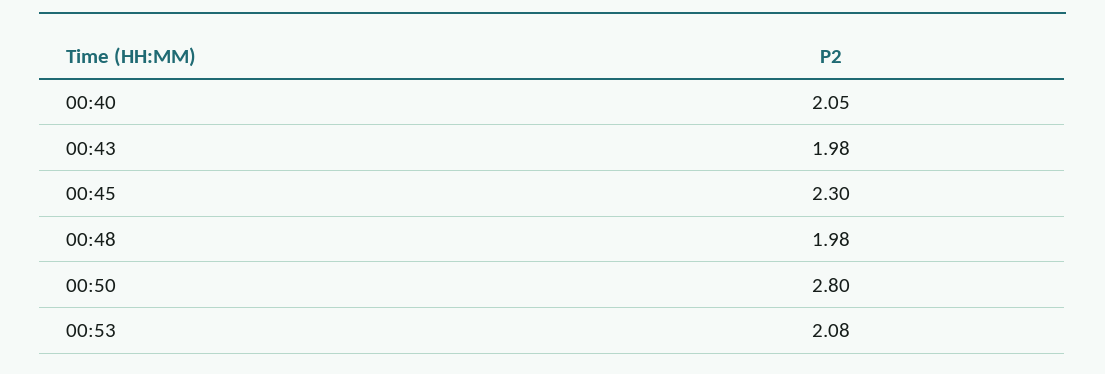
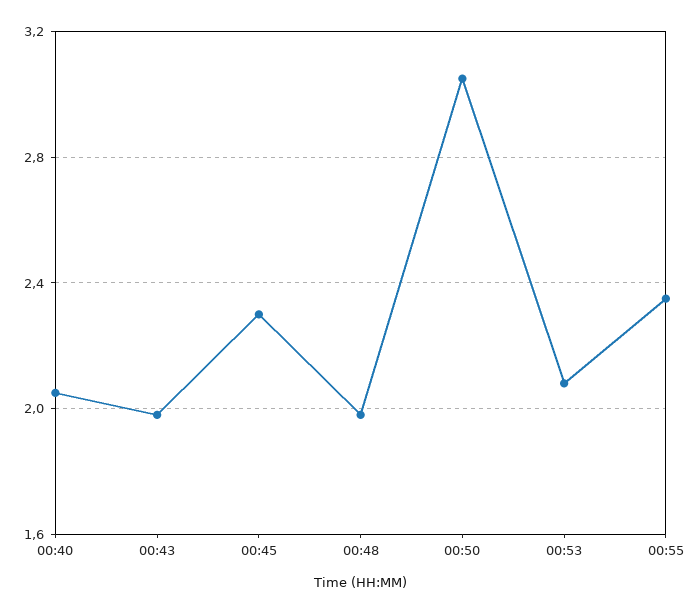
00:50: 2.8 -> 3.05
00:55: none -> 2.35

